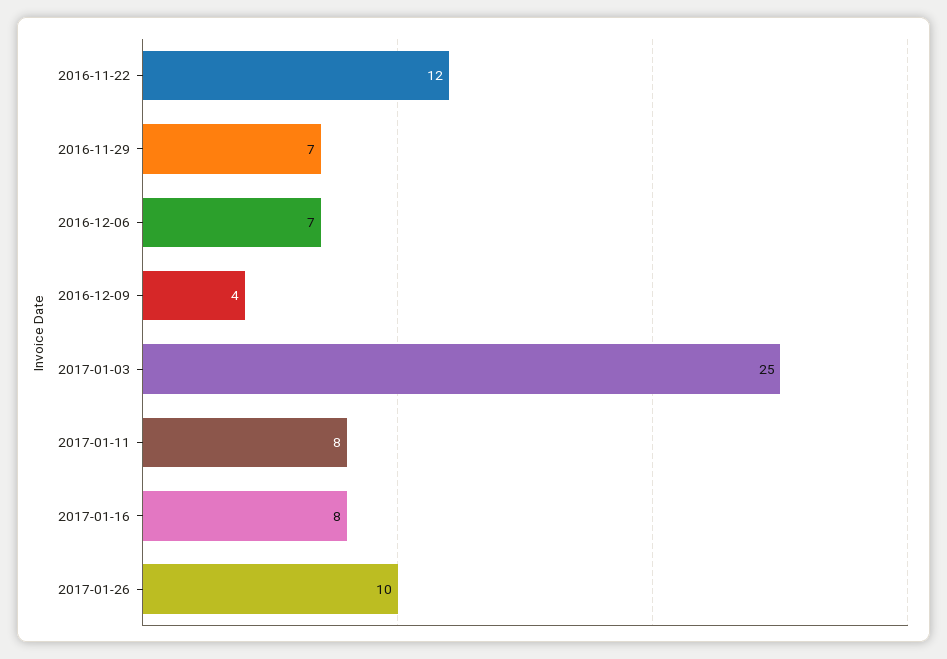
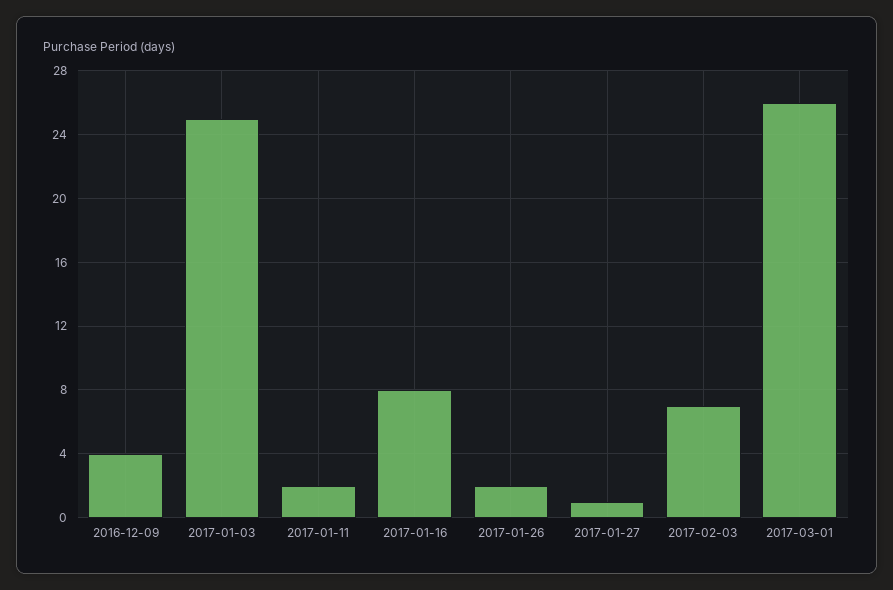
2016-11-22: 12 -> none
2016-11-29: 7 -> none
2016-12-06: 7 -> none
2017-01-11: 8 -> 2
2017-01-26: 10 -> 2
2017-01-27: none -> 1
2017-02-03: none -> 7
2017-03-01: none -> 26

